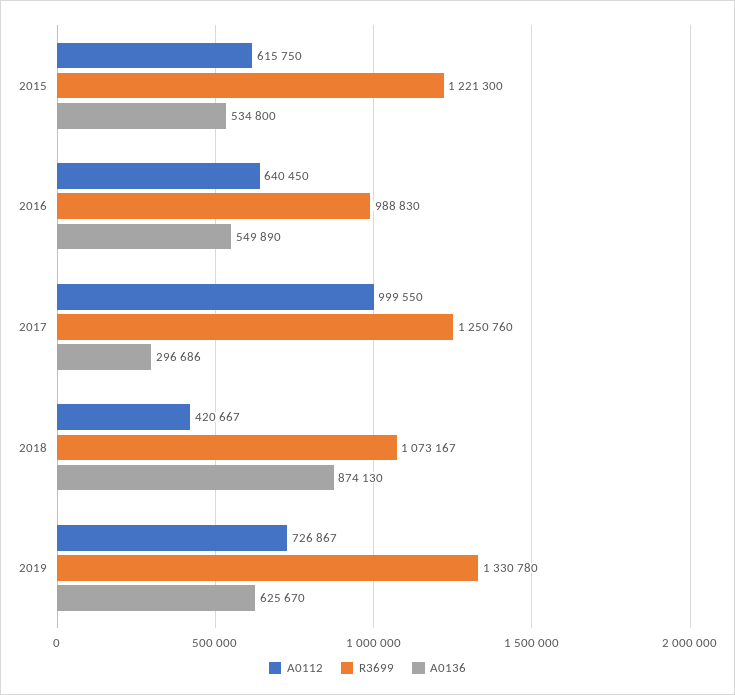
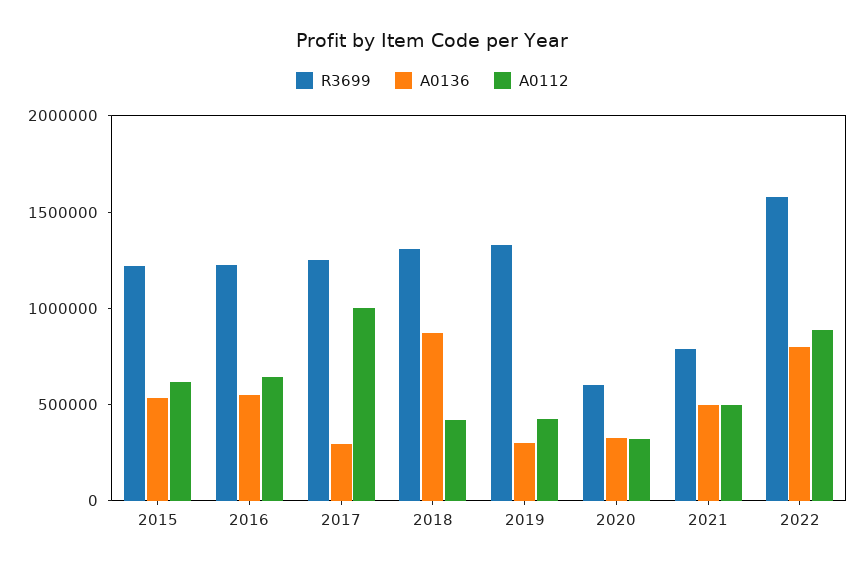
R3699, 2016: 988830 -> 1200000
R3699, 2018: 1073167 -> 1300000
A0112, 2019: 726867 -> 400000
A0136, 2019: 625670 -> 300000
R3699, 2020: none -> 600000
A0136, 2020: none -> 300000
A0112, 2020: none -> 300000
R3699, 2021: none -> 800000
A0136, 2021: none -> 500000
A0112, 2021: none -> 500000
R3699, 2022: none -> 1600000
A0136, 2022: none -> 800000
A0112, 2022: none -> 900000

